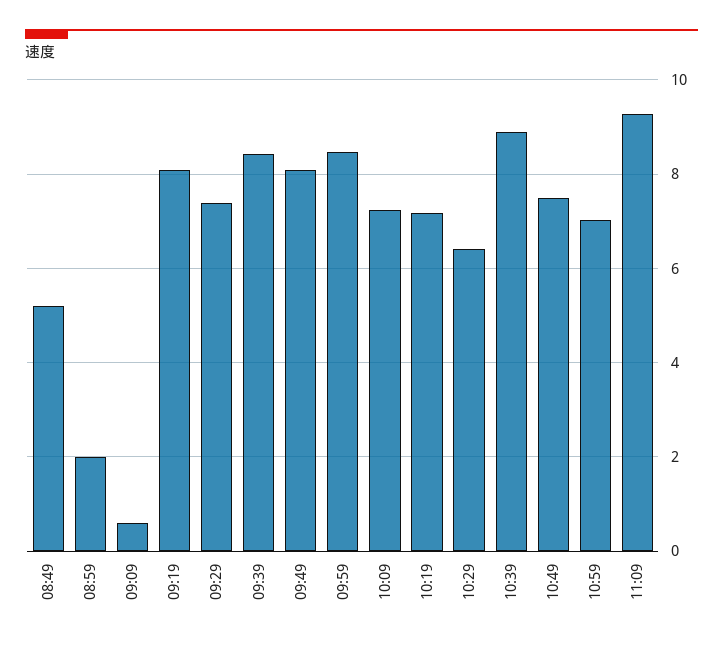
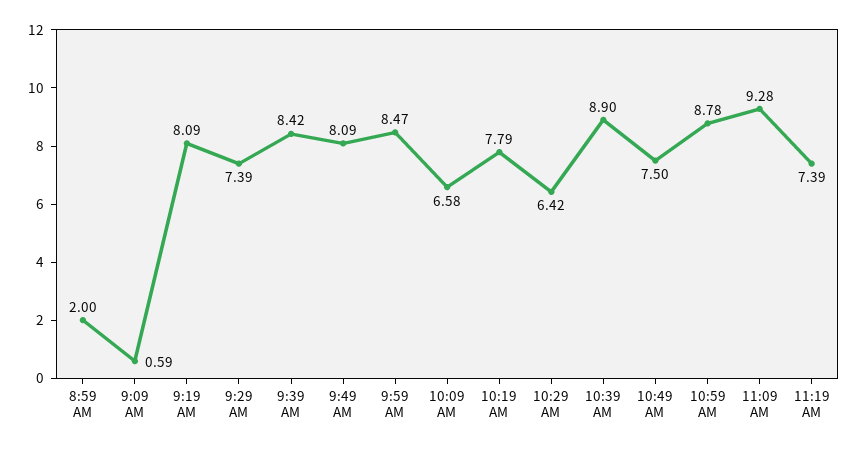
08:49: 5.2 -> none
10:09: 7.2 -> 6.58
10:19: 7.2 -> 7.79
10:59: 7 -> 8.78
11:19 AM: none -> 7.39

